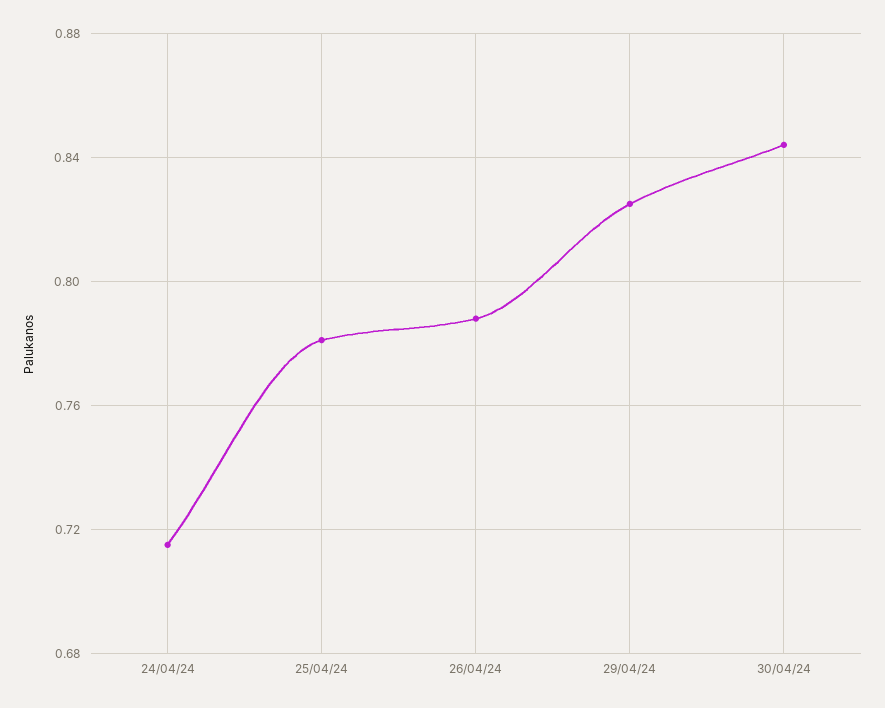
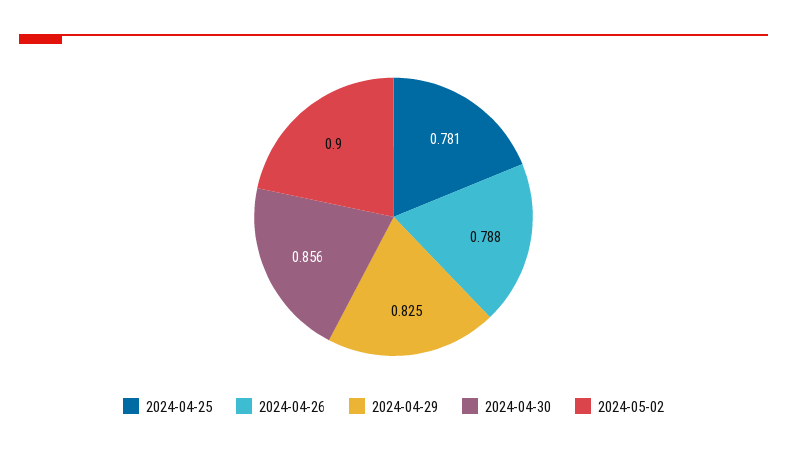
24/04/24: 0.715 -> none
30/04/24: 0.845 -> 0.856
2024-05-02: none -> 0.9

